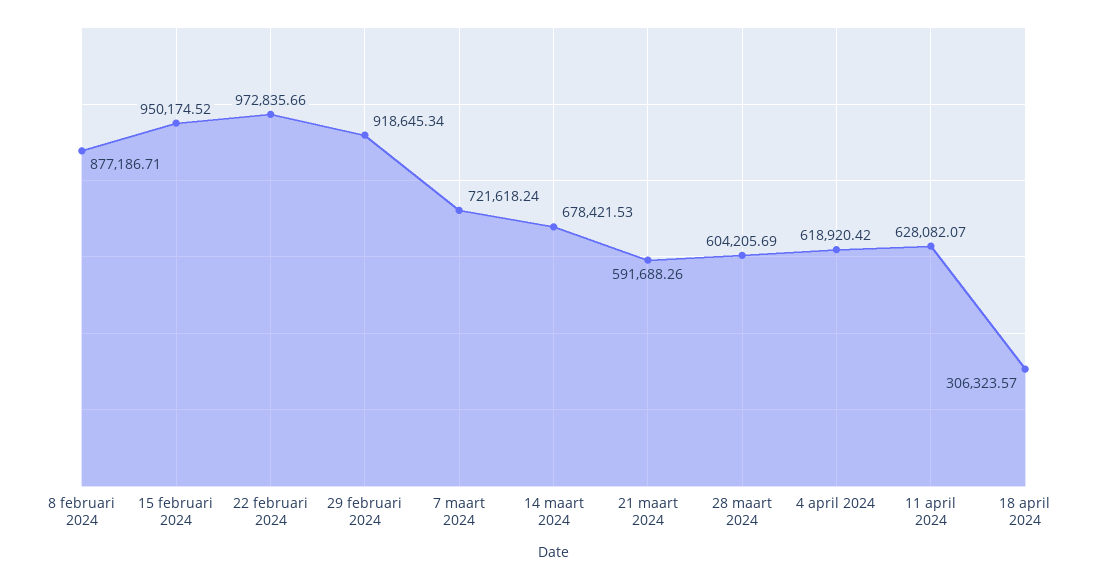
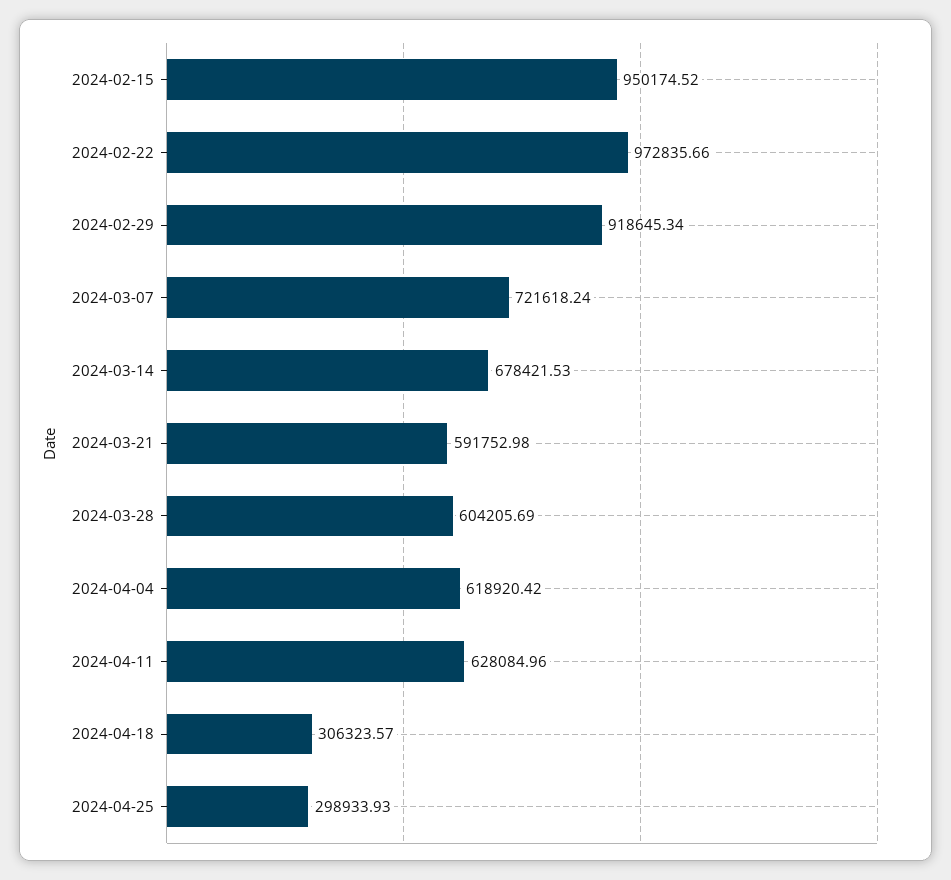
8 februari 2024: 877186.71 -> none
21 maart 2024: 591688.26 -> 591752.98
11 april 2024: 628082.07 -> 628084.96
2024-04-25: none -> 298933.93

